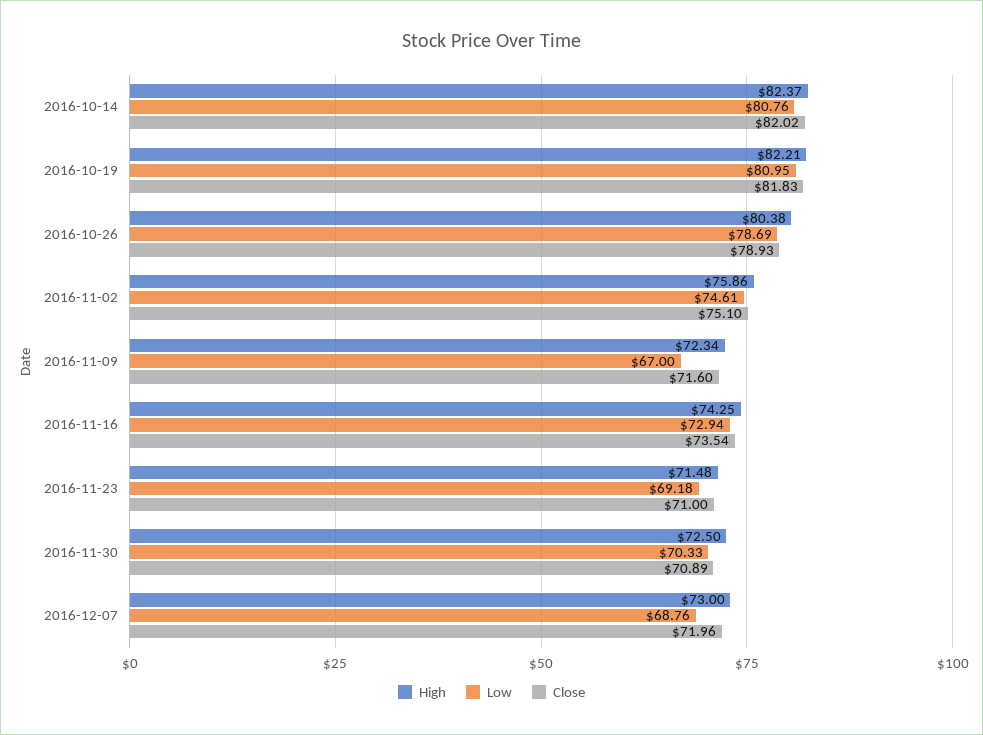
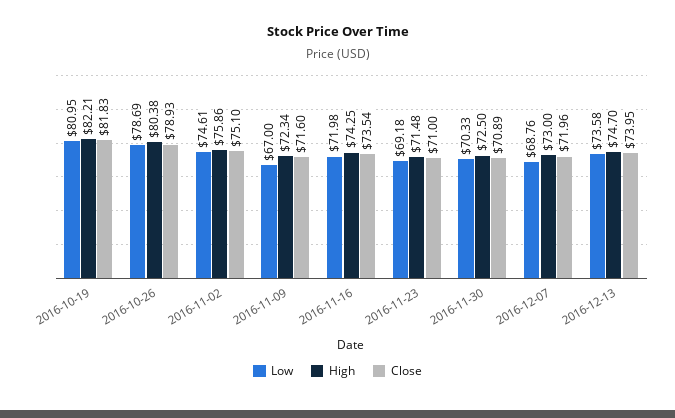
High, 2016-10-14: 82.37 -> none
Low, 2016-10-14: 80.76 -> none
Close, 2016-10-14: 82.02 -> none
Low, 2016-11-16: 72.94 -> 71.98
Low, 2016-12-13: none -> 73.58
High, 2016-12-13: none -> 74.7
Close, 2016-12-13: none -> 73.95

